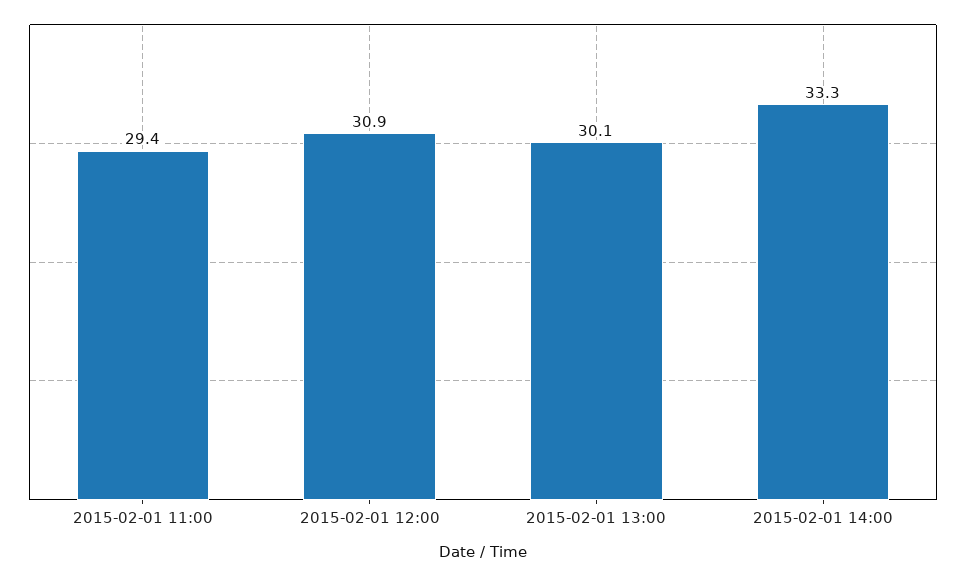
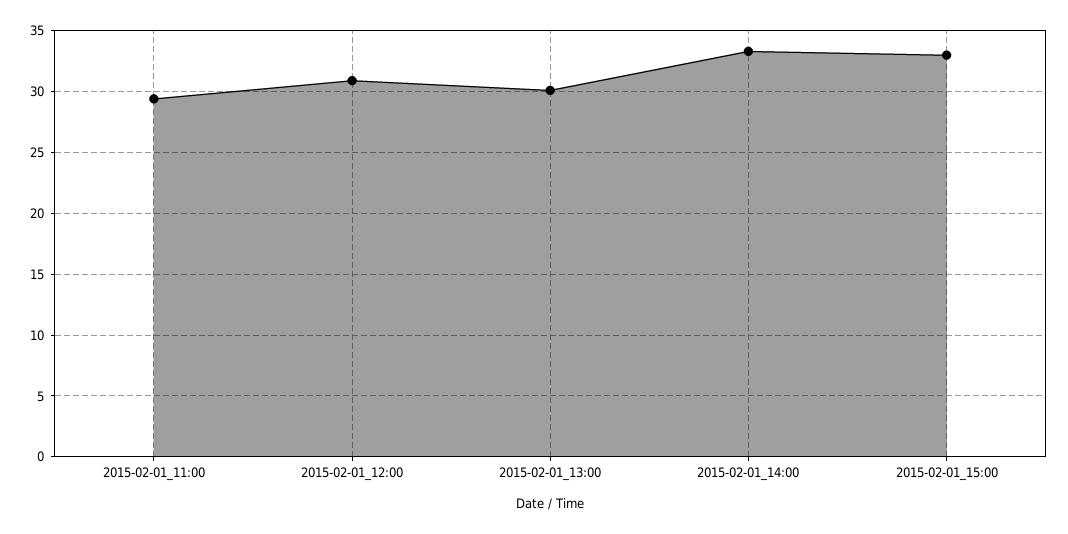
2015-02-01_15:00: none -> 33

